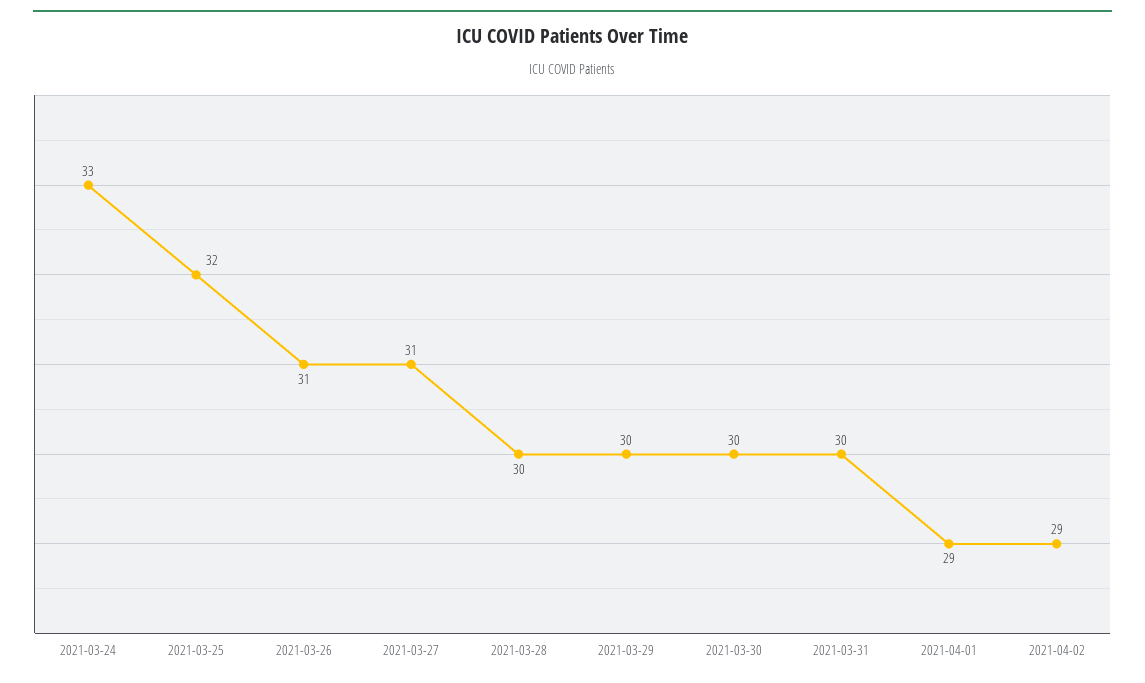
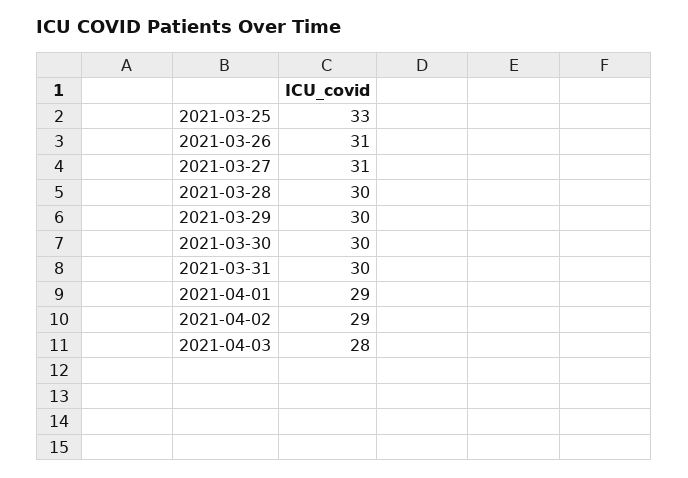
2021-03-24: 33 -> none
2021-03-25: 32 -> 33
2021-04-03: none -> 28

